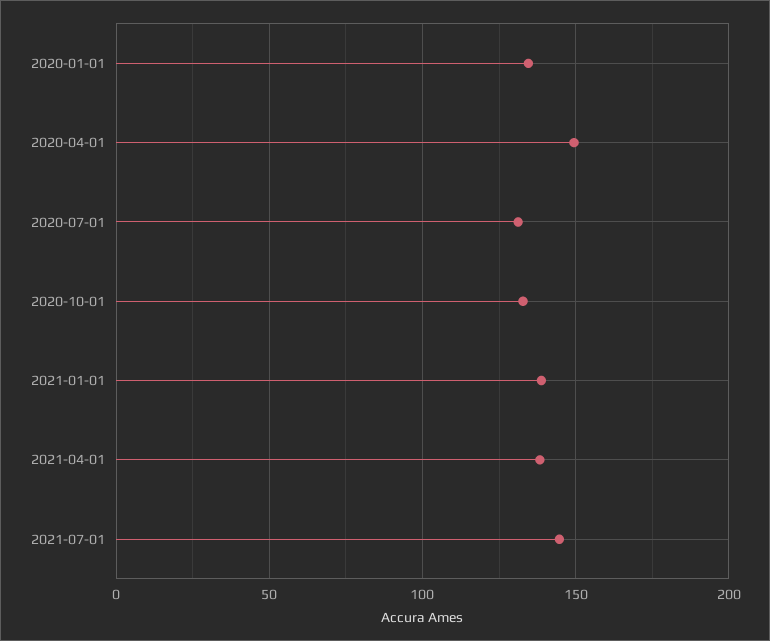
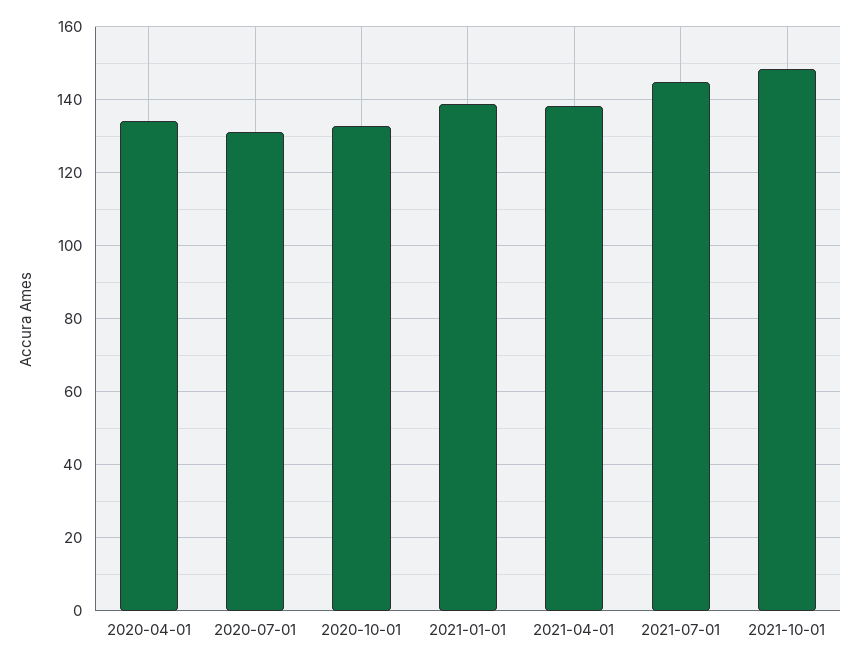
2020-01-01: 135 -> none
2020-04-01: 150 -> 134
2021-10-01: none -> 148

